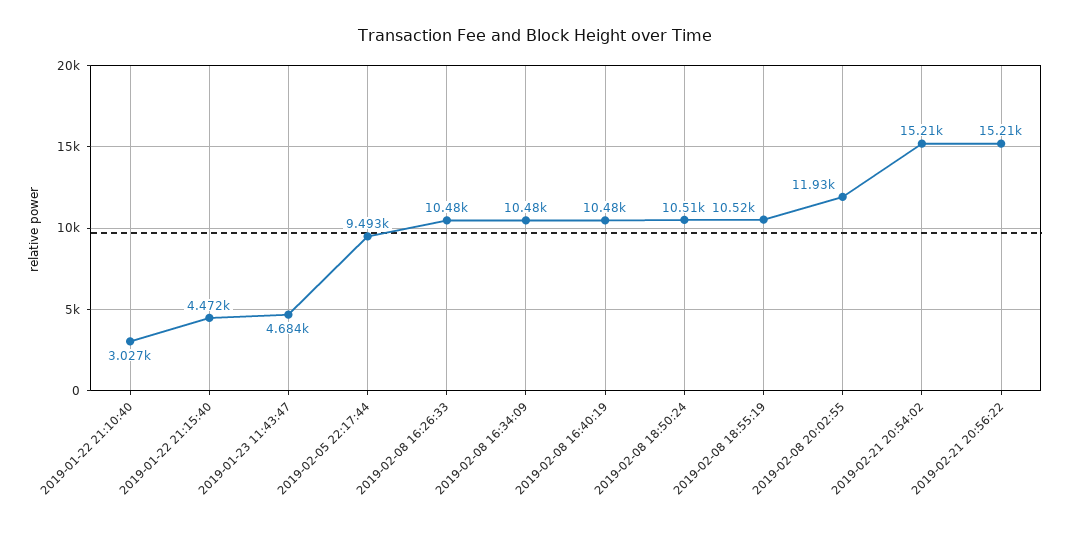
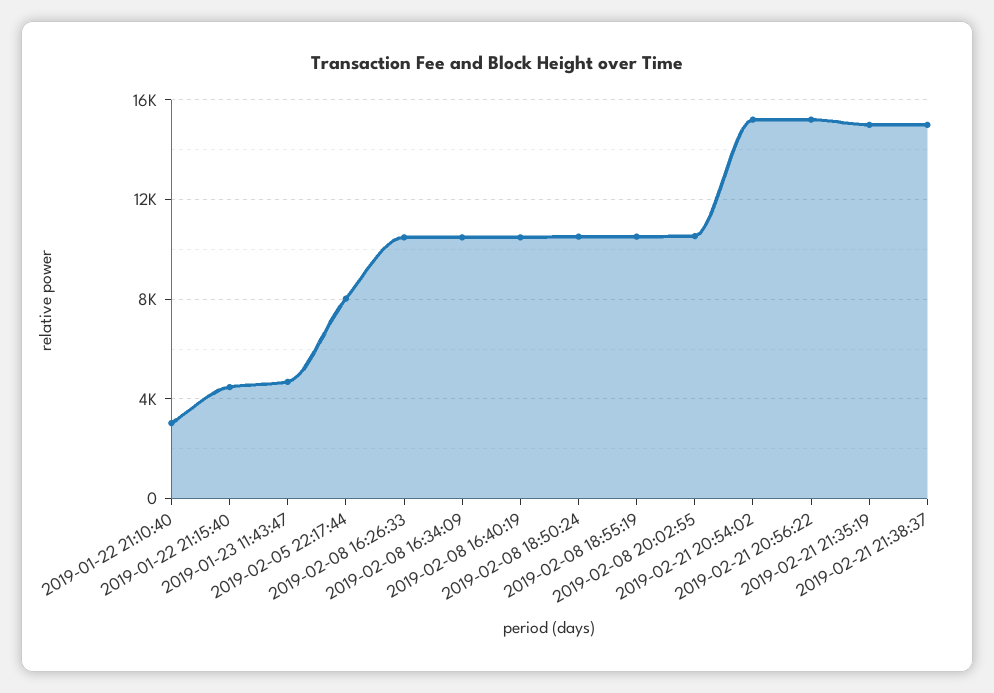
2019-02-05 22:17:44: 9493 -> 8000
2019-02-08 20:02:55: 11930 -> 10500
2019-02-21 21:35:19: none -> 15000
2019-02-21 21:38:37: none -> 15000

